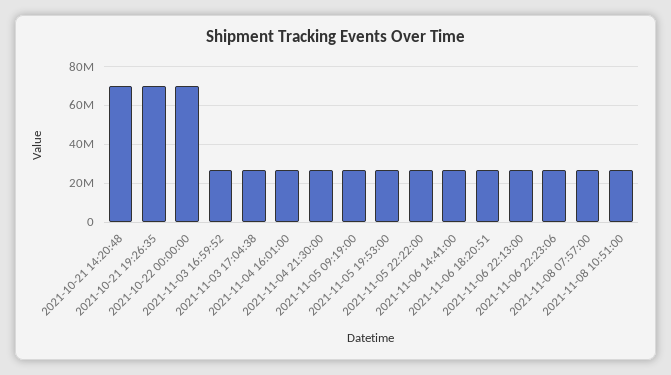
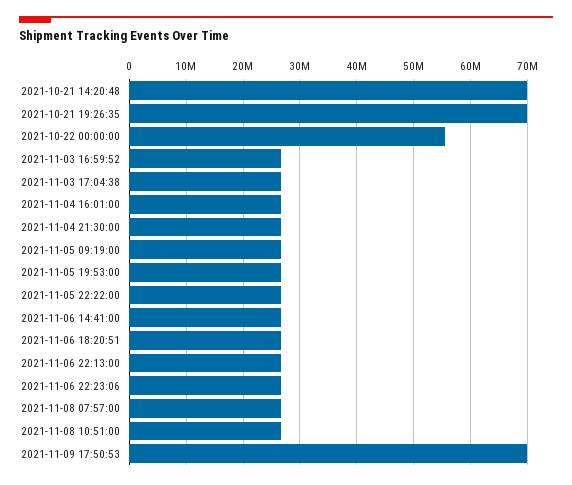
2021-10-22 00:00:00: 70000000 -> 56000000
2021-11-09 17:50:53: none -> 70000000

